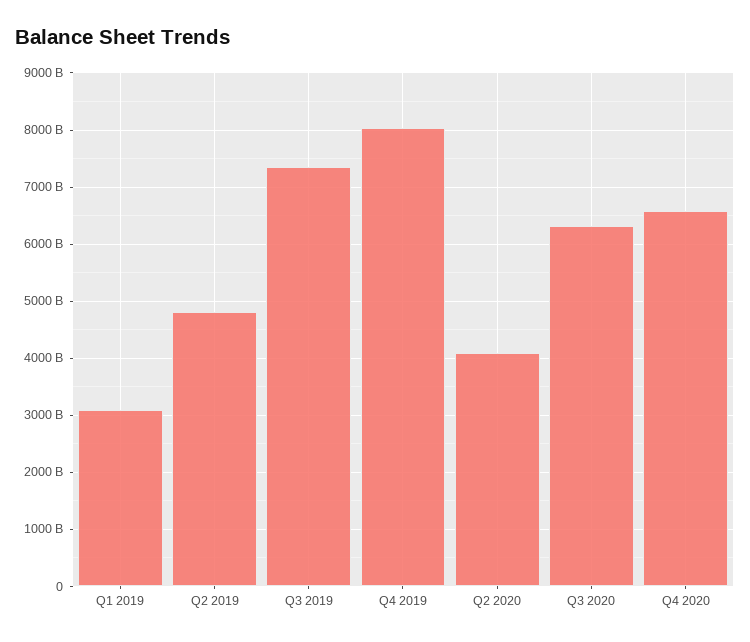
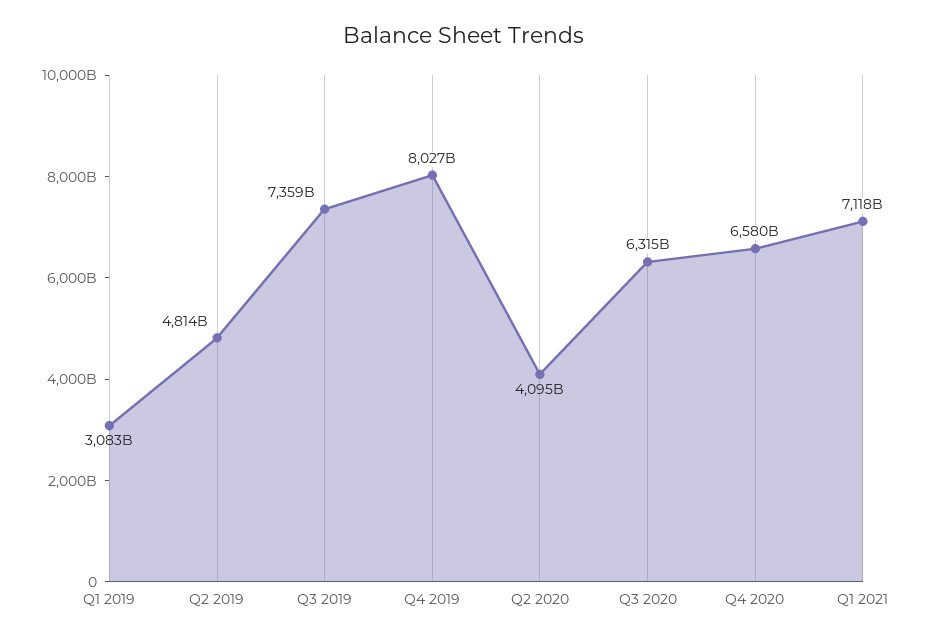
Q1 2021: none -> 7118000000000

